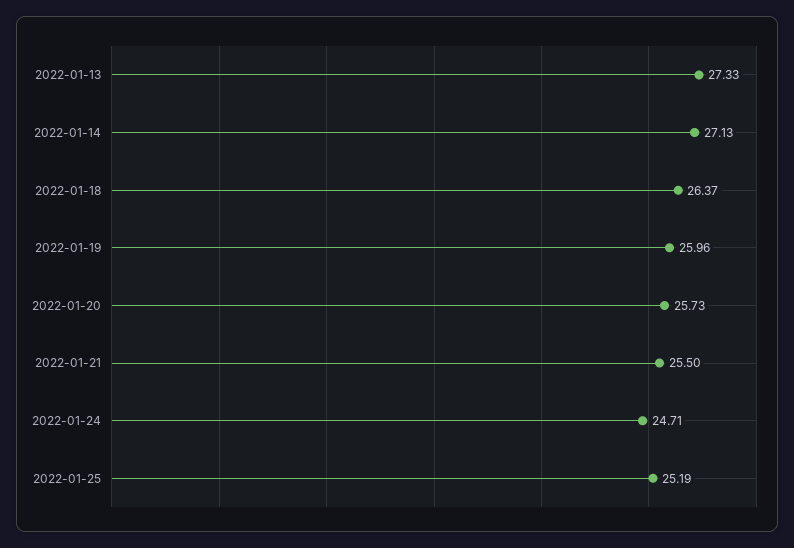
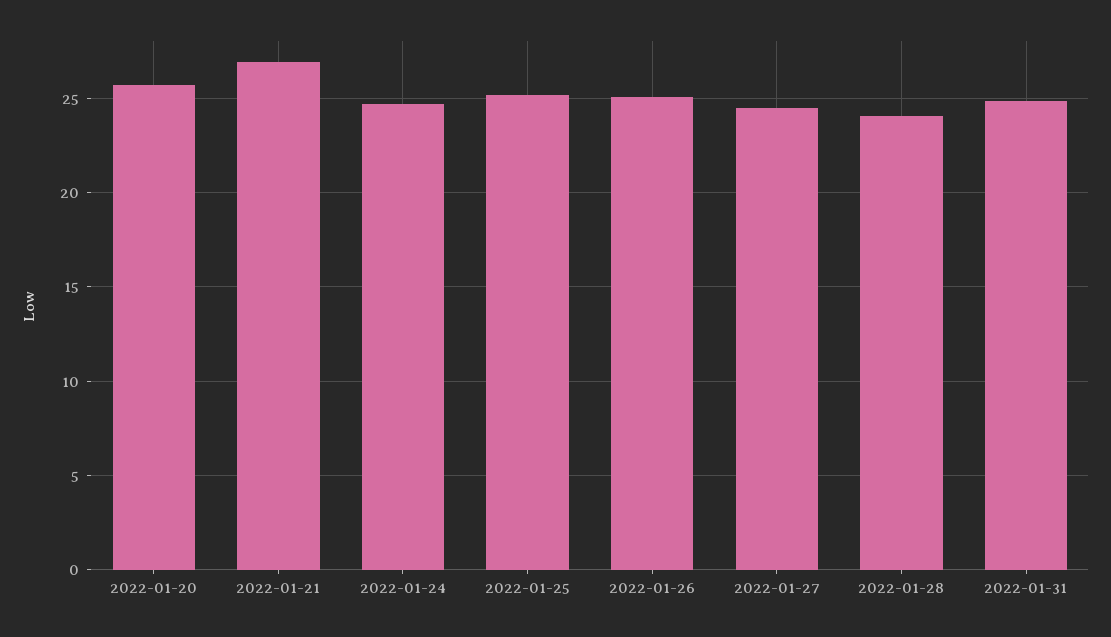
2022-01-13: 27.33 -> none
2022-01-14: 27.13 -> none
2022-01-18: 26.37 -> none
2022-01-19: 25.96 -> none
2022-01-21: 25.5 -> 27
2022-01-26: none -> 25
2022-01-27: none -> 24.5
2022-01-28: none -> 24
2022-01-31: none -> 25

